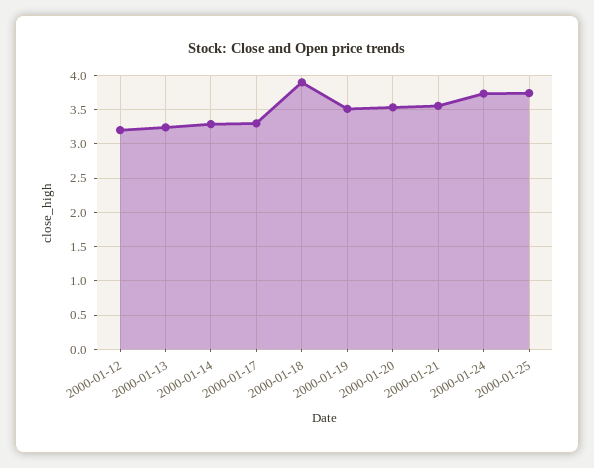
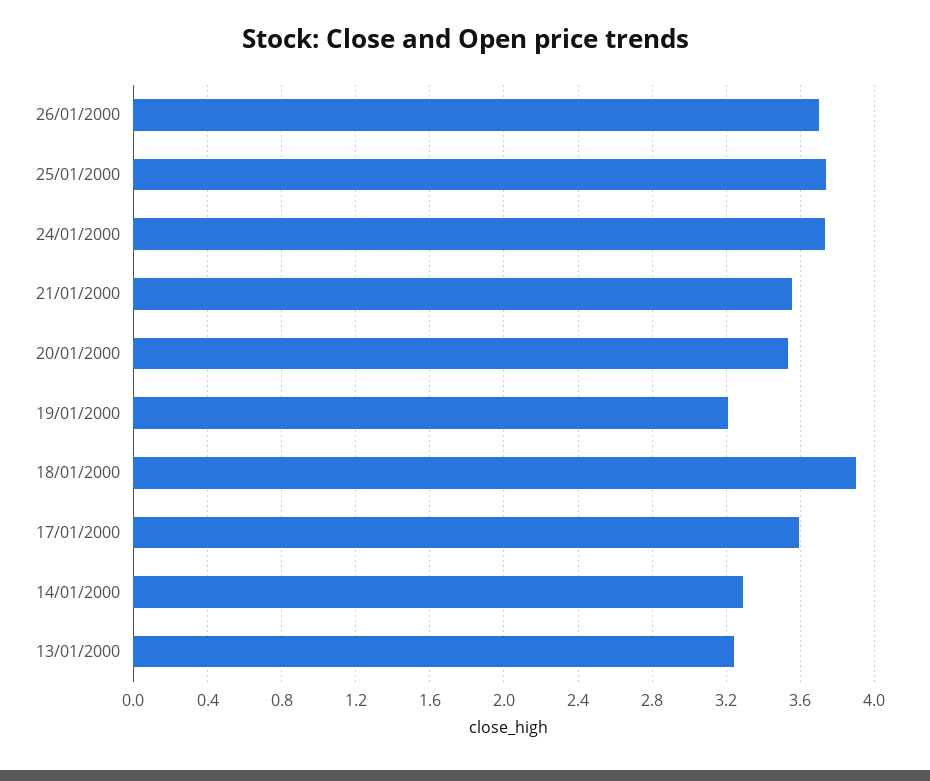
2000-01-12: 3.2 -> none
2000-01-17: 3.3 -> 3.6
2000-01-19: 3.5 -> 3.2
26/01/2000: none -> 3.7

